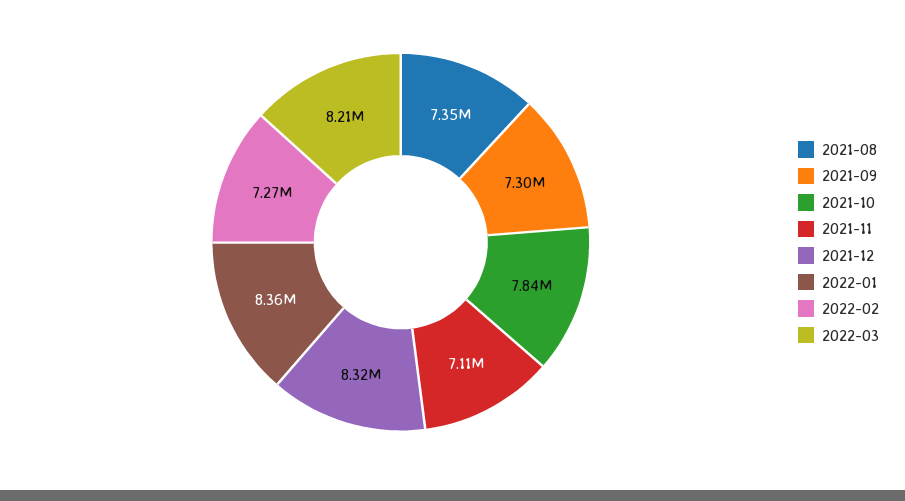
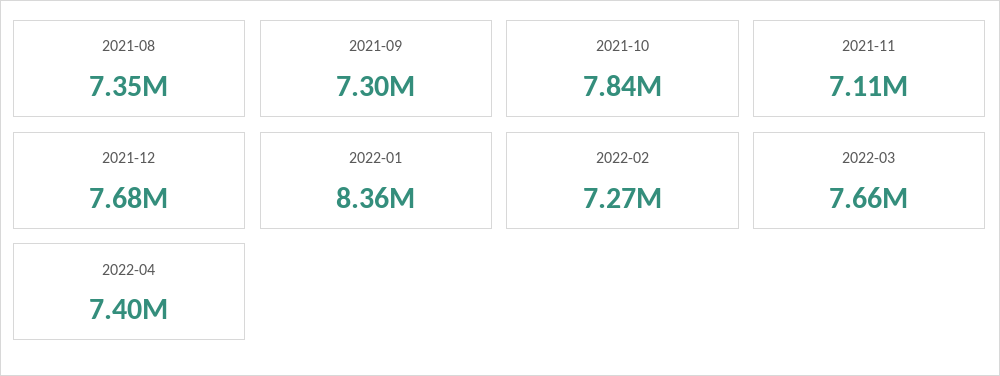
2021-12: 8320000 -> 7680000
2022-03: 8210000 -> 7660000
2022-04: none -> 7400000

